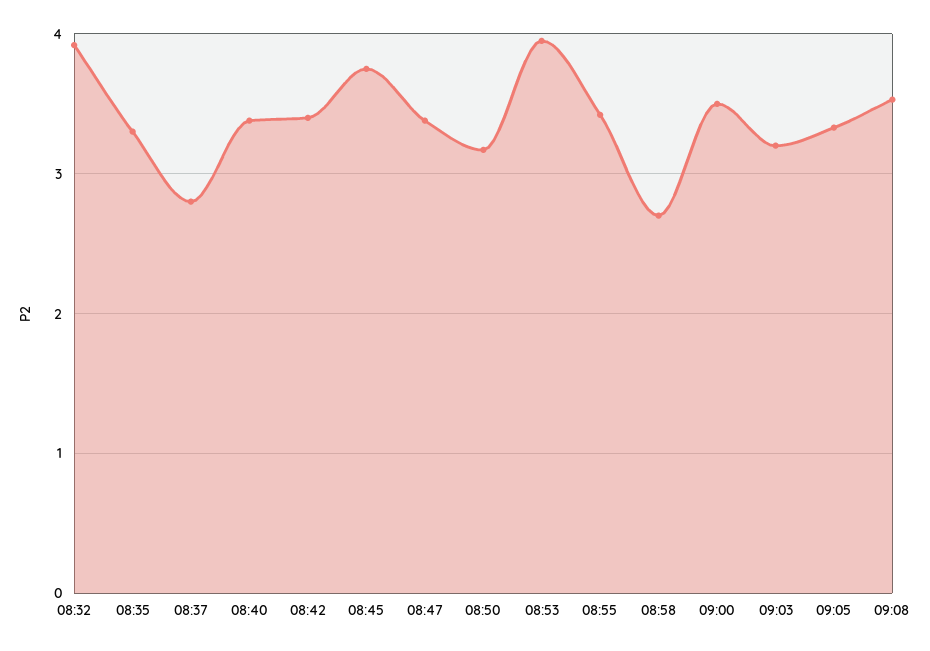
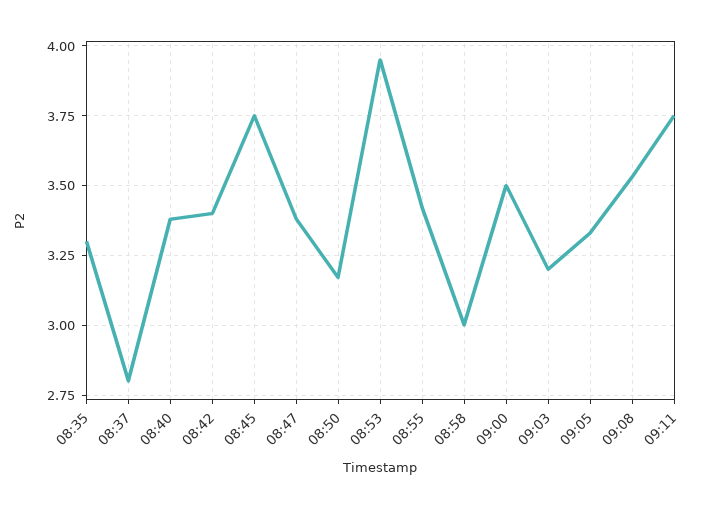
08:32: 3.9 -> none
08:58: 2.7 -> 3
09:11: none -> 3.75

